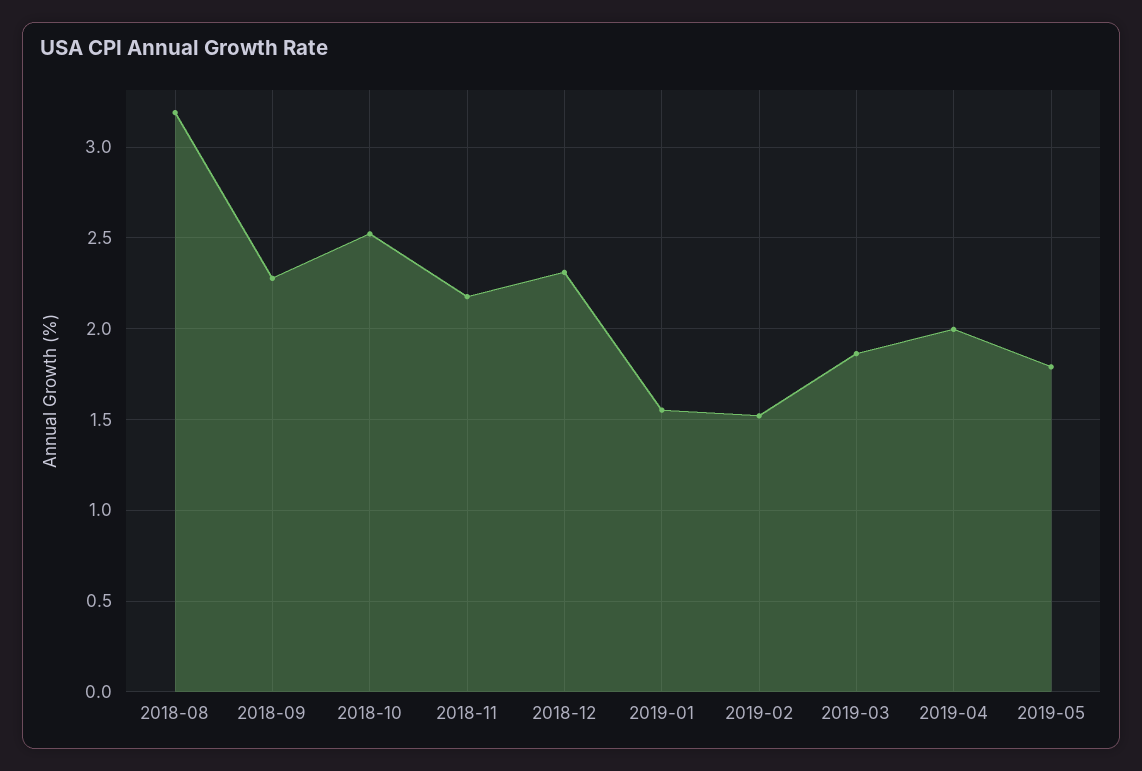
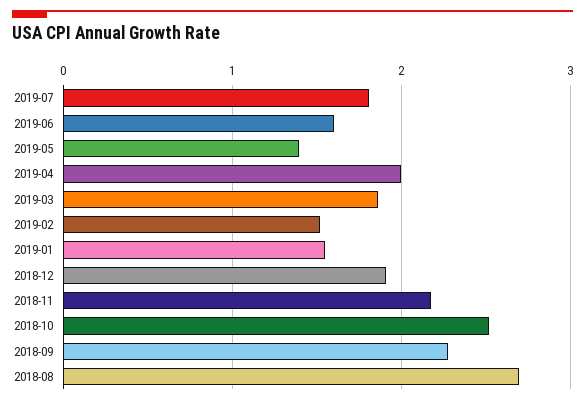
2018-08: 3.2 -> 2.7
2018-12: 2.3 -> 1.9
2019-05: 1.8 -> 1.4
2019-07: none -> 1.8
2019-06: none -> 1.6

